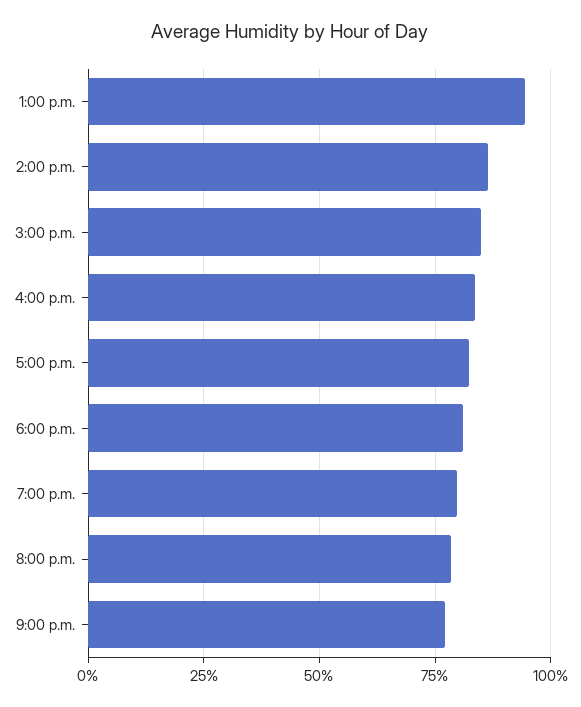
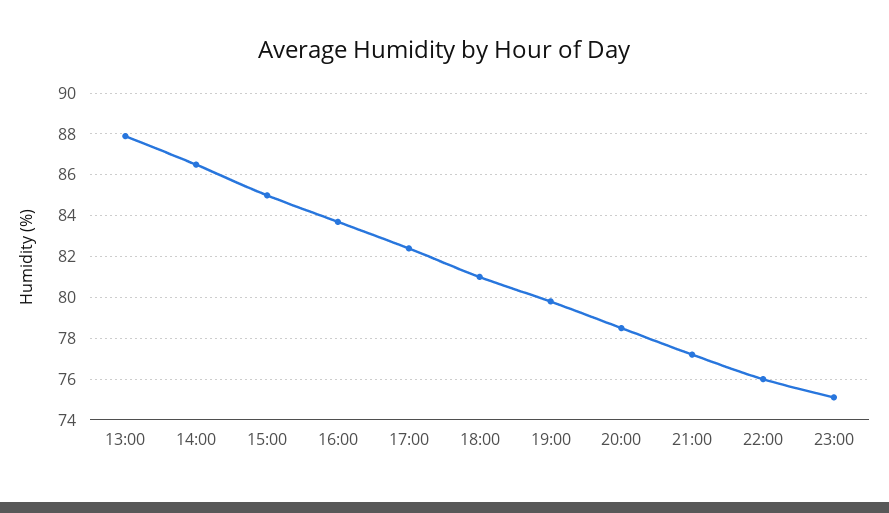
1:00 p.m.: 95 -> 88
22:00: none -> 76
23:00: none -> 75

